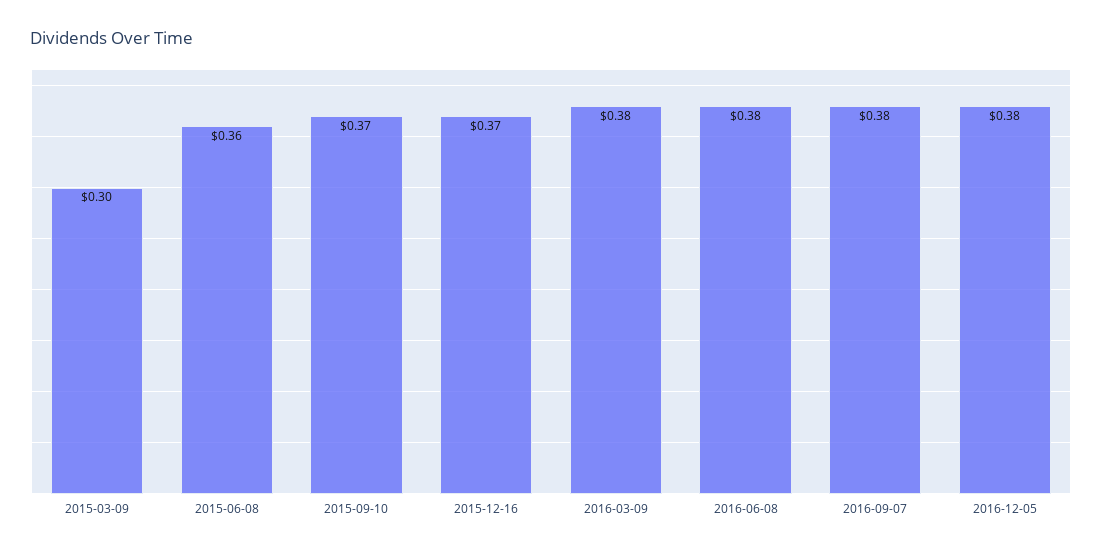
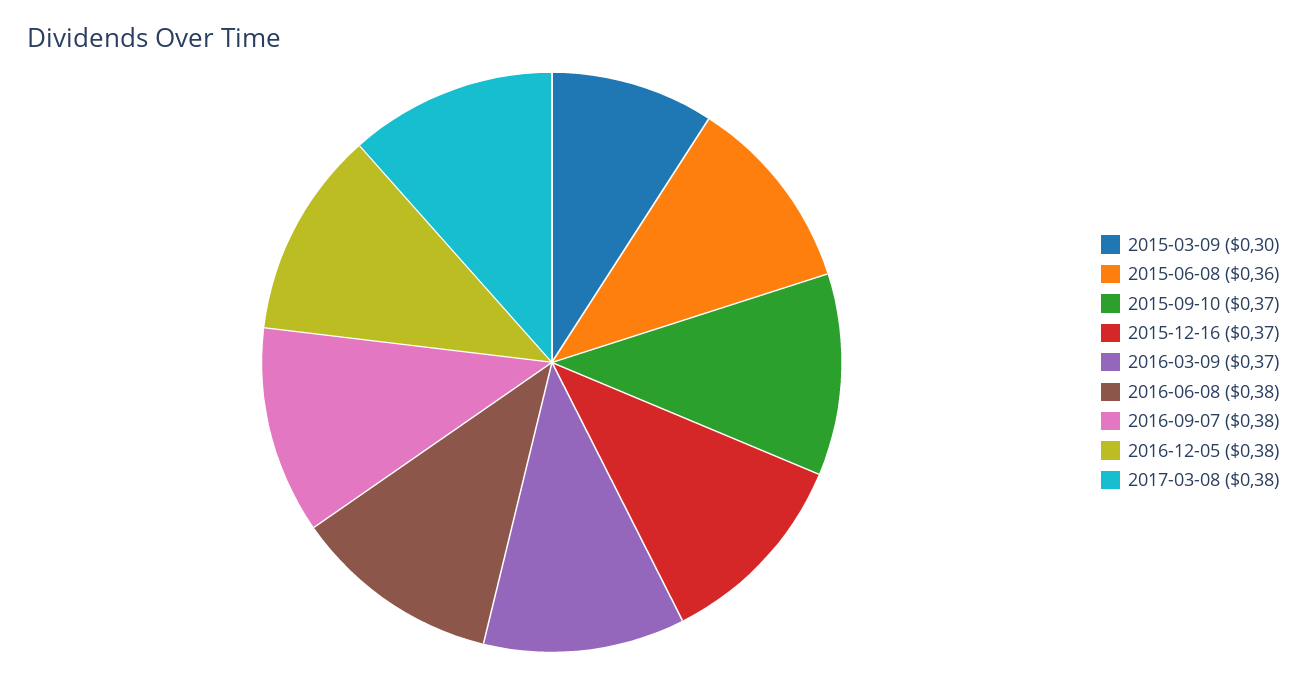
2016-03-09: 0.38 -> 0.37
2017-03-08: none -> 0.38

